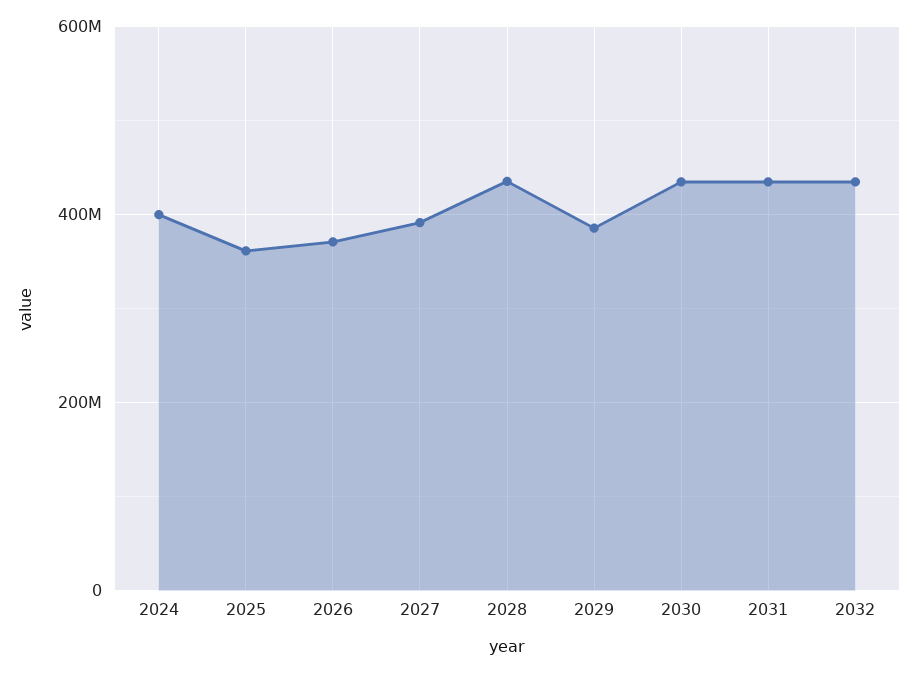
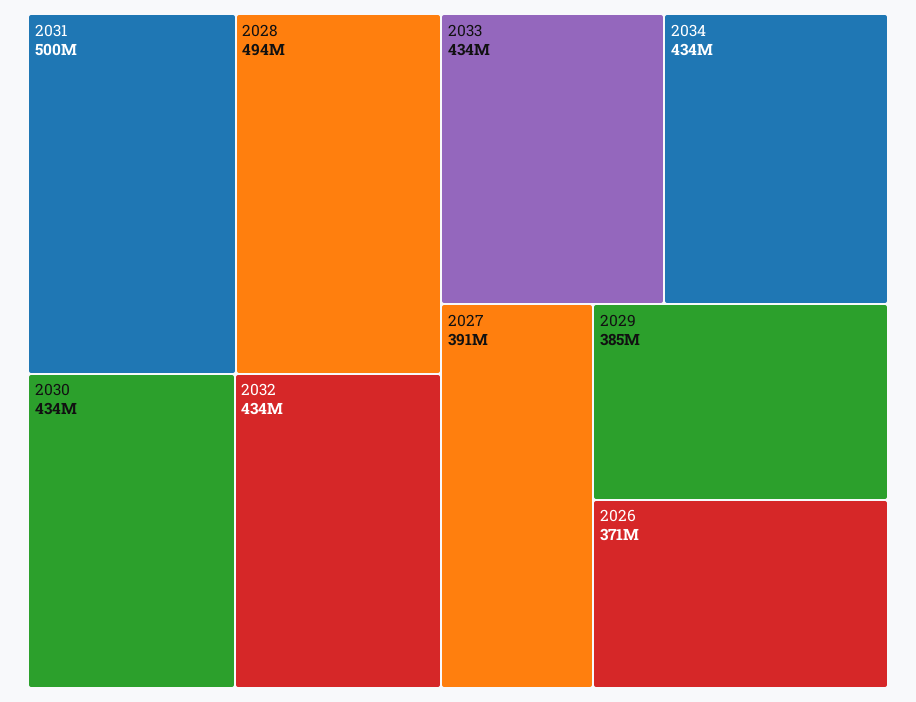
2024: 400000000 -> none
2025: 360000000 -> none
2028: 440000000 -> 494000000
2031: 440000000 -> 500000000
2033: none -> 434000000
2034: none -> 434000000

